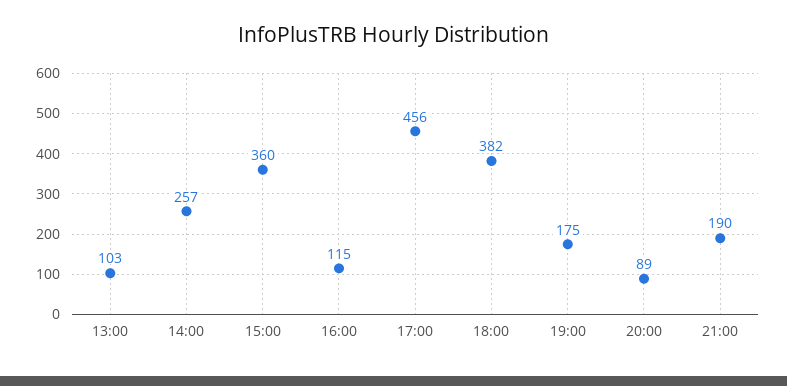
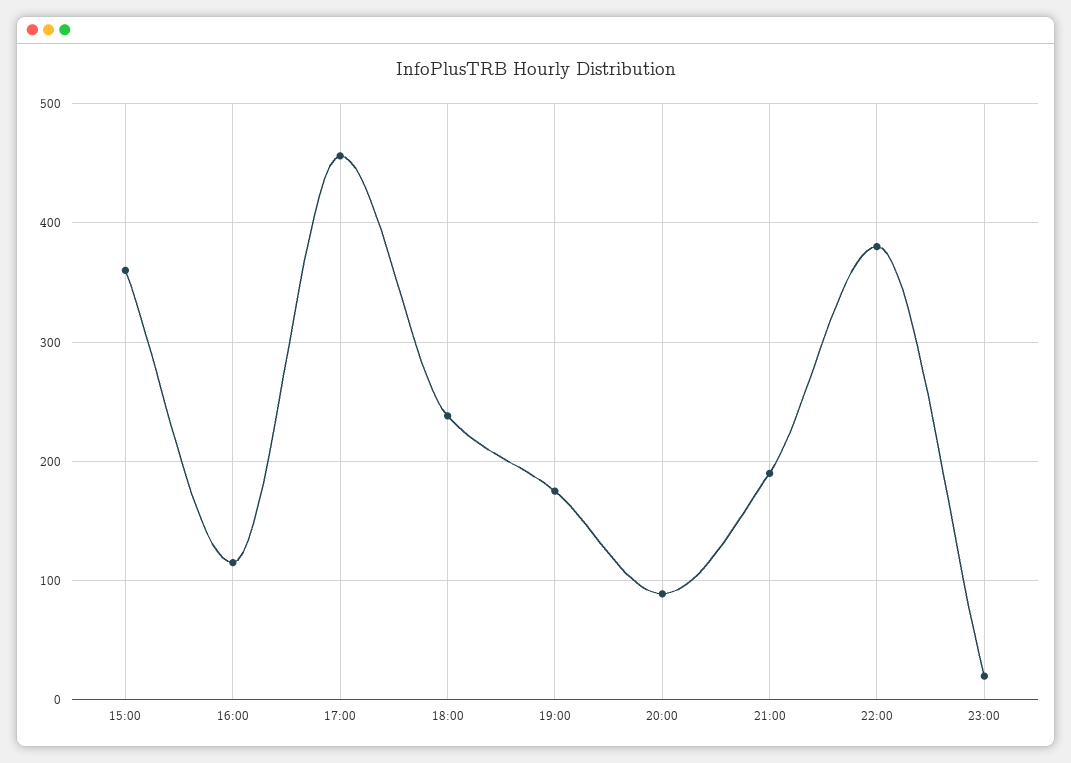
13:00: 103 -> none
14:00: 257 -> none
18:00: 382 -> 240
22:00: none -> 380
23:00: none -> 20

